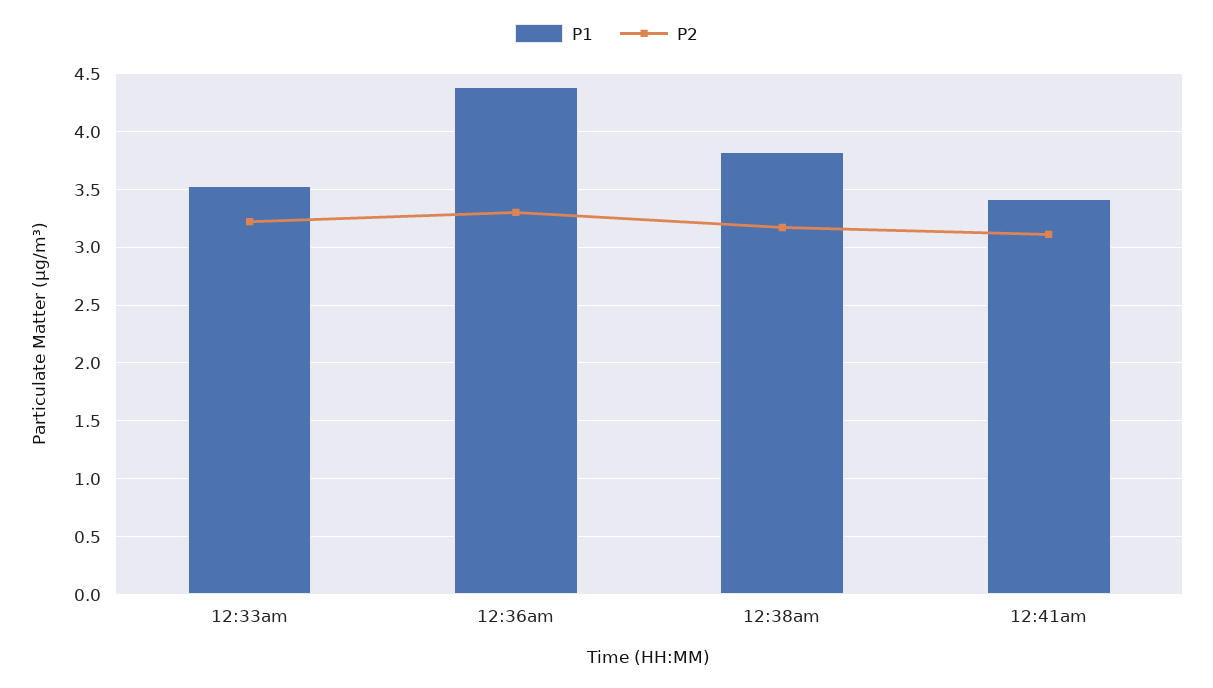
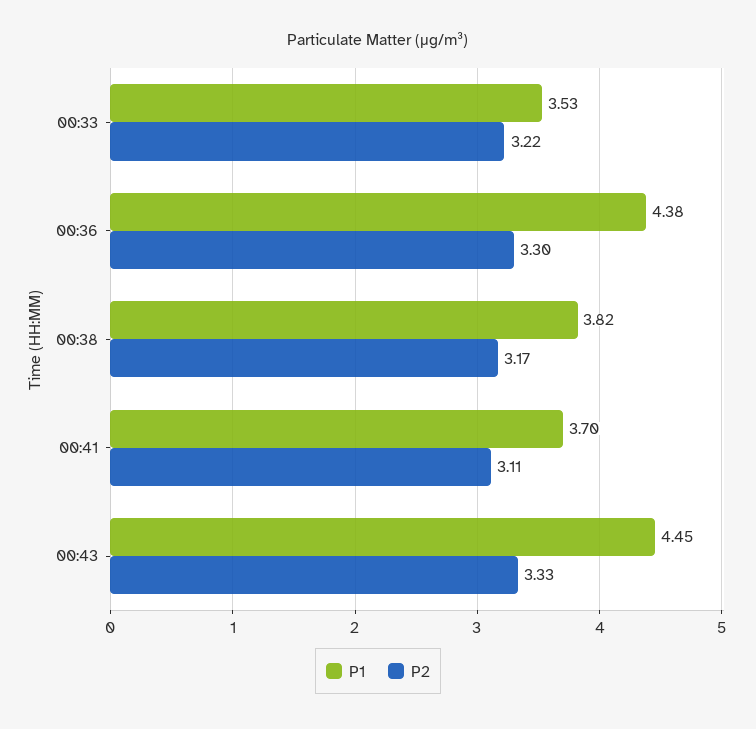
P1, 12:41am: 3.4 -> 3.7
P1, 00:43: none -> 4.45
P2, 00:43: none -> 3.33

